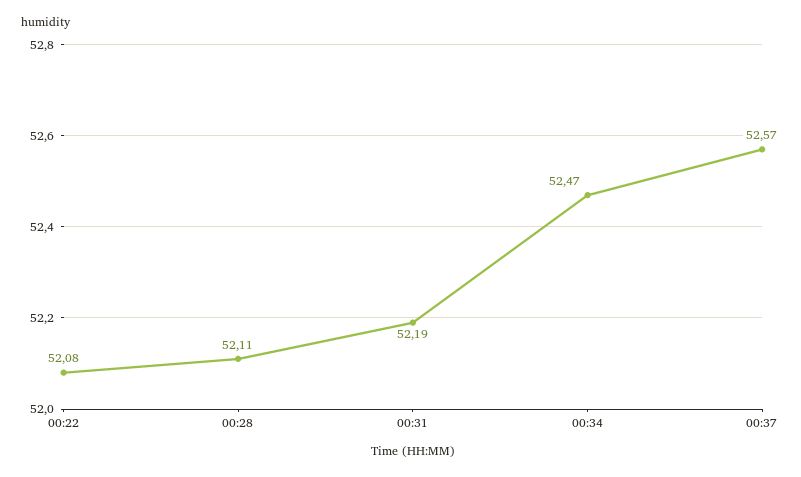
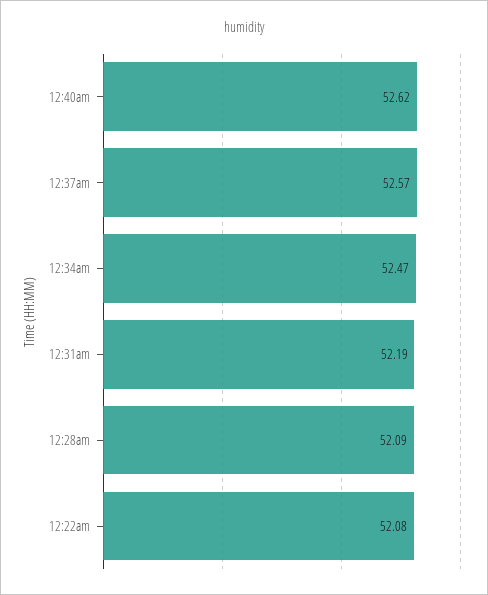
00:28: 52.11 -> 52.09
12:40am: none -> 52.62

